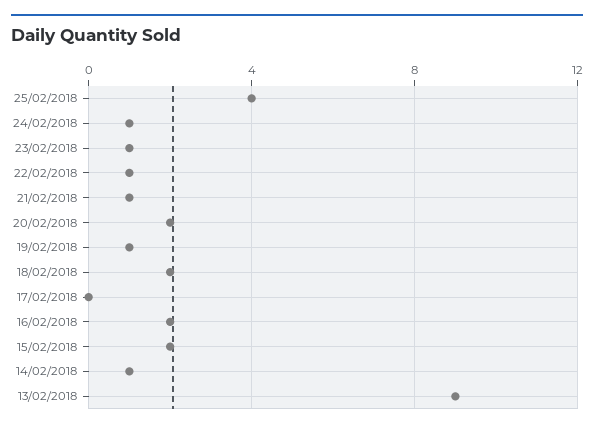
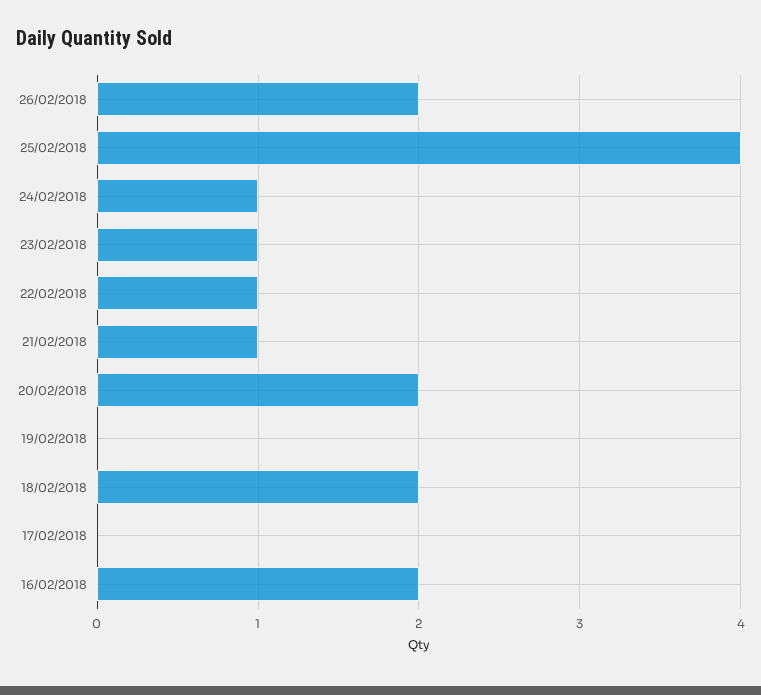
19/02/2018: 1 -> 0
15/02/2018: 2 -> none
14/02/2018: 1 -> none
13/02/2018: 9 -> none
26/02/2018: none -> 2

